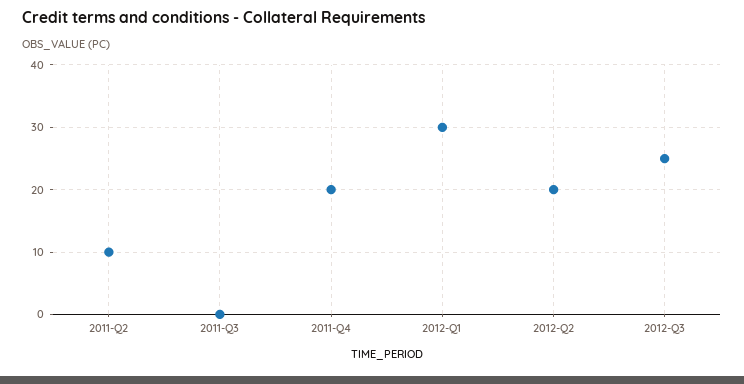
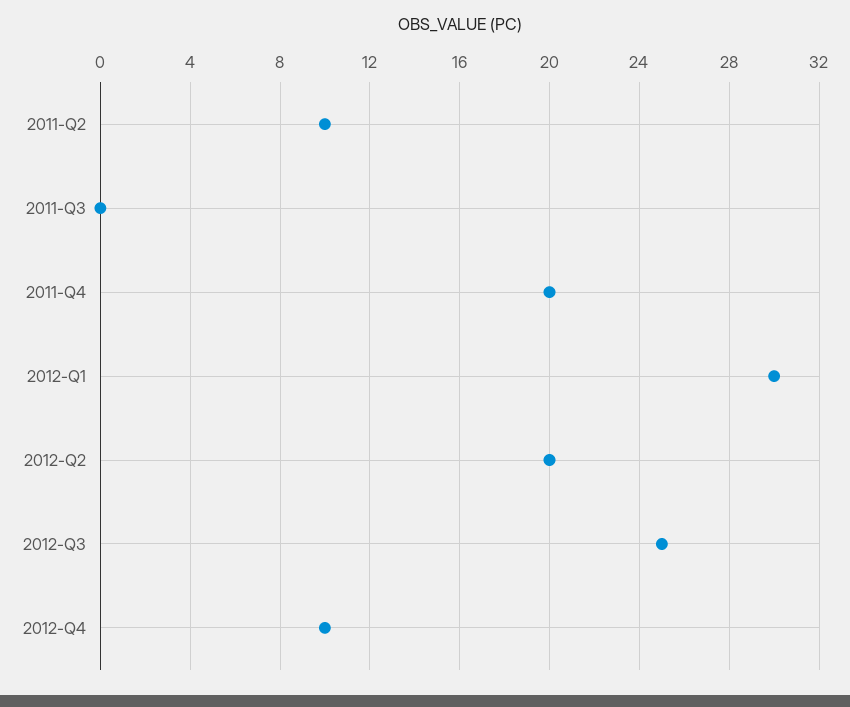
2012-Q4: none -> 10

